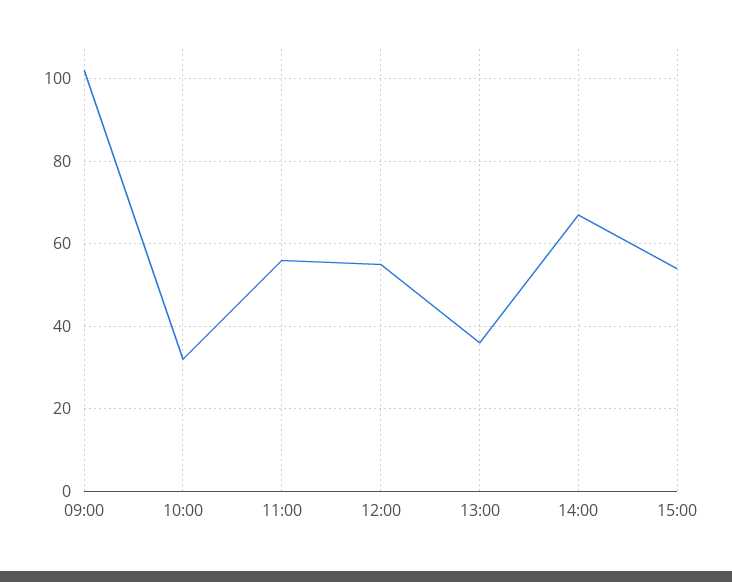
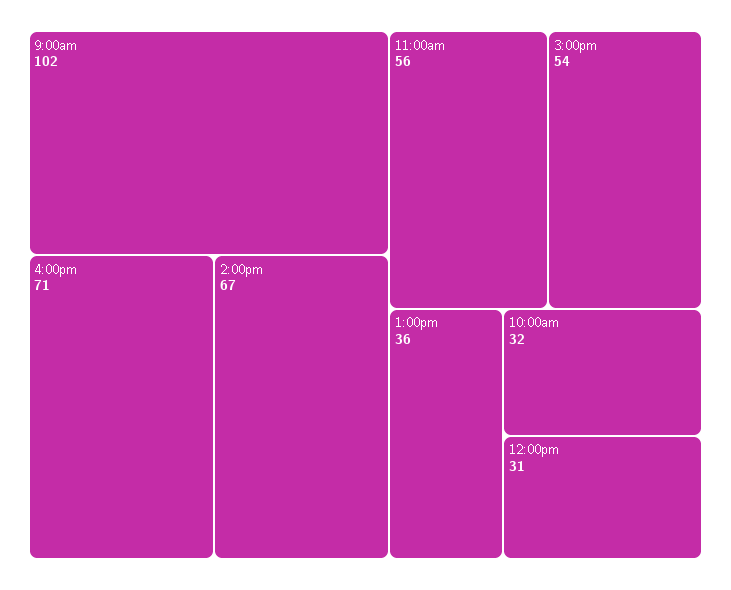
12:00: 55 -> 31
4:00pm: none -> 71

